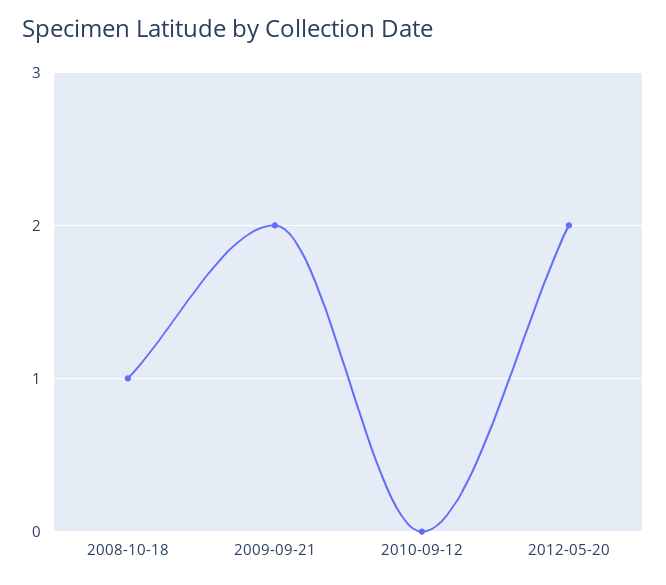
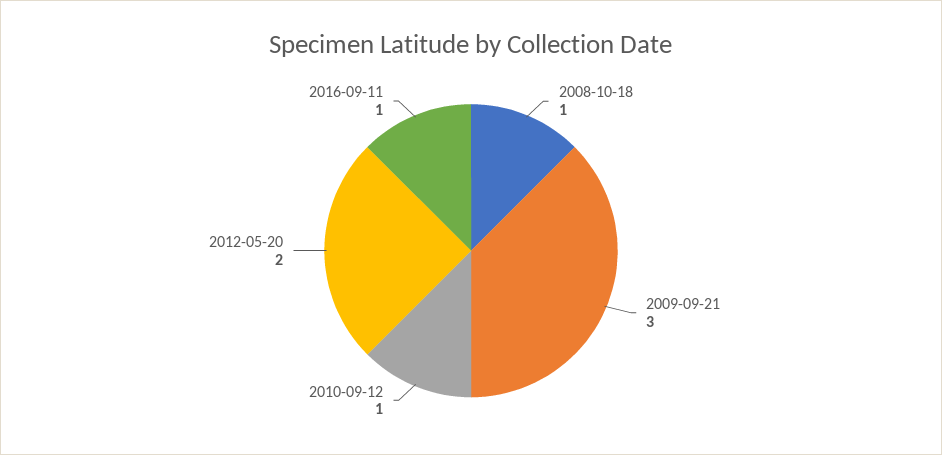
2009-09-21: 2 -> 3
2010-09-12: 0 -> 1
2016-09-11: none -> 1

